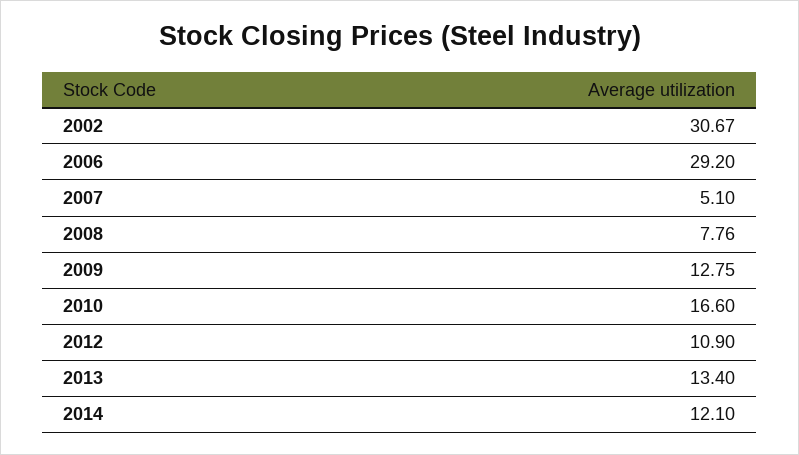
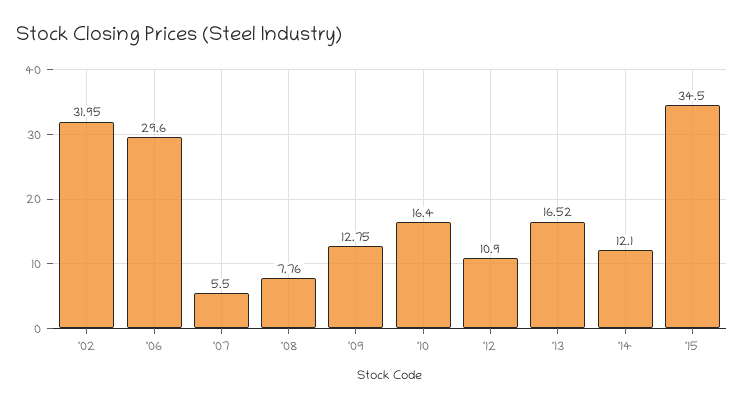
2002: 30.67 -> 31.95
2006: 29.2 -> 29.6
2007: 5.1 -> 5.5
2010: 16.6 -> 16.4
2013: 13.4 -> 16.52
'15: none -> 34.5

